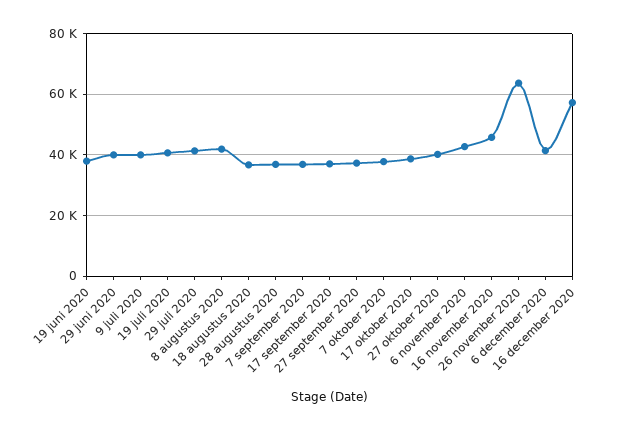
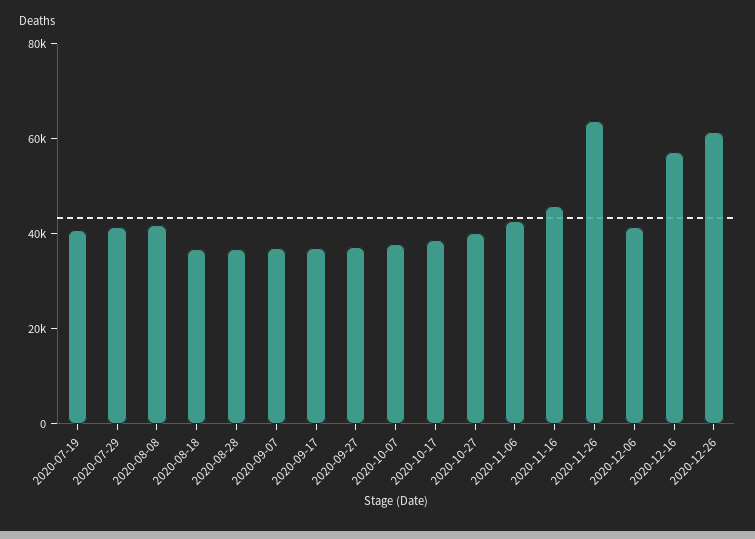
19 juni 2020: 38000 -> none
29 juni 2020: 40000 -> none
9 juli 2020: 40000 -> none
2020-12-26: none -> 60000

